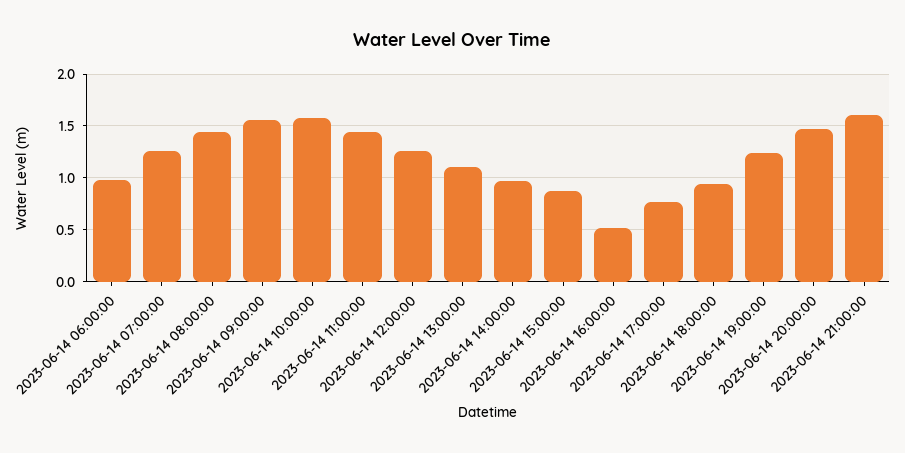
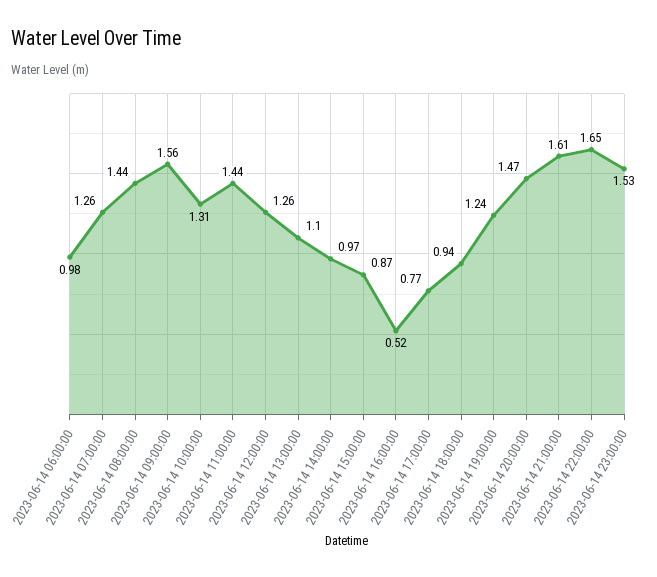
2023-06-14 10:00:00: 1.6 -> 1.31
2023-06-14 22:00:00: none -> 1.65
2023-06-14 23:00:00: none -> 1.53

